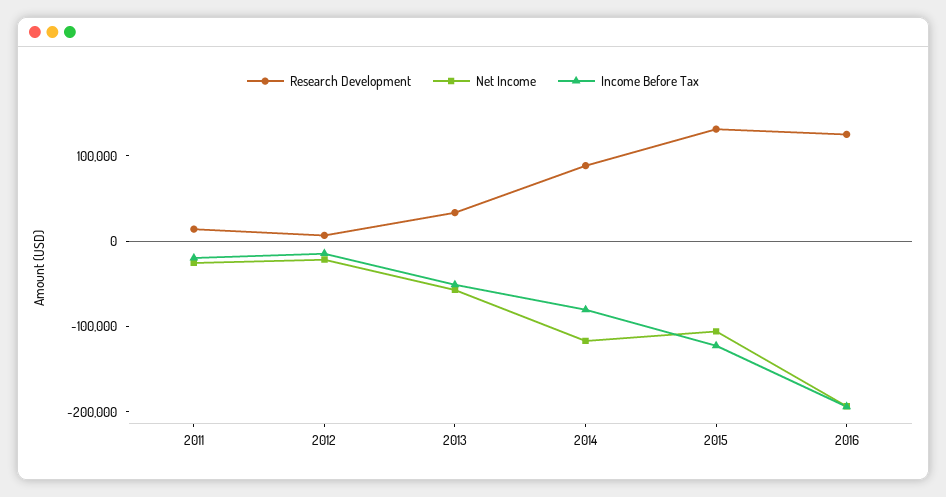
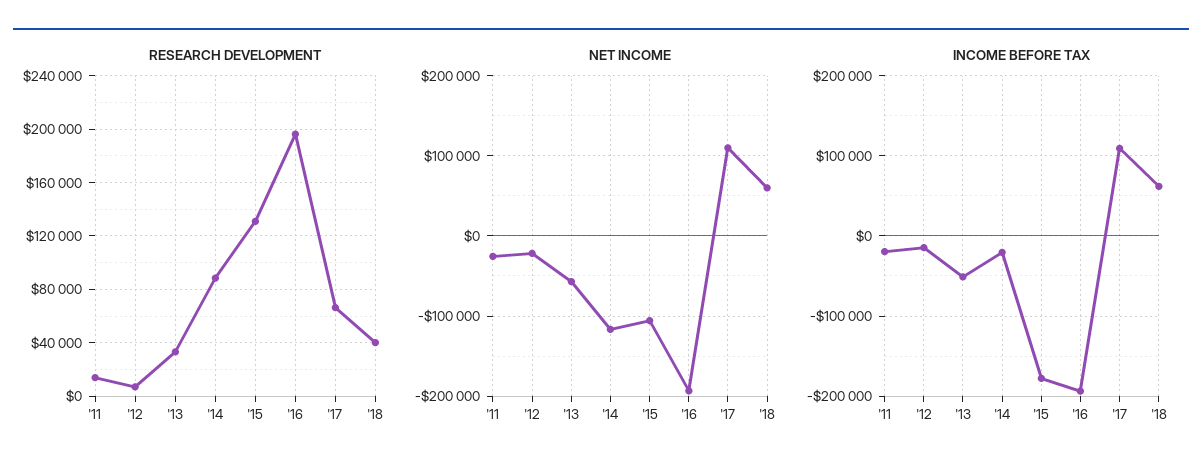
Income Before Tax, 2014: -80000 -> -20000
Income Before Tax, 2015: -120000 -> -180000
Research Development, 2016: 120000 -> 195000
Research Development, '17: none -> 65000
Research Development, '18: none -> 40000
Net Income, '17: none -> 110000
Net Income, '18: none -> 60000
Income Before Tax, '17: none -> 110000
Income Before Tax, '18: none -> 60000

